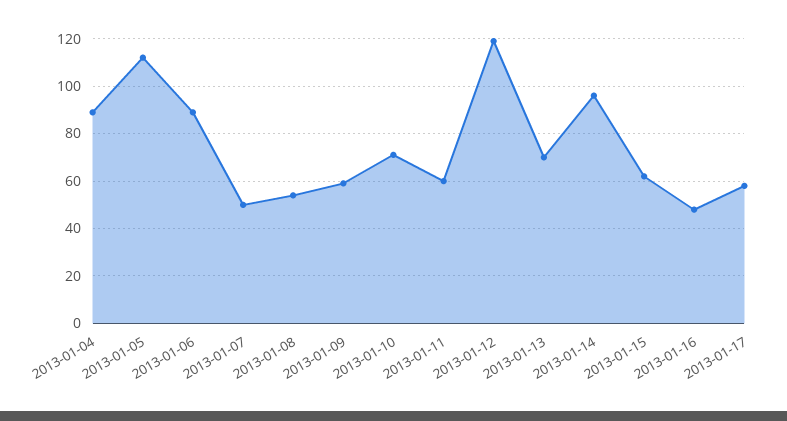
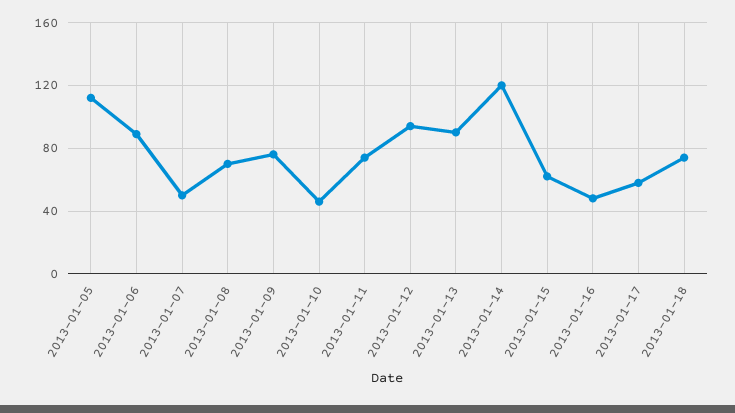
2013-01-04: 90 -> none
2013-01-08: 55 -> 70
2013-01-09: 60 -> 75
2013-01-10: 70 -> 45
2013-01-11: 60 -> 75
2013-01-12: 120 -> 95
2013-01-13: 70 -> 90
2013-01-14: 95 -> 120
2013-01-18: none -> 75

